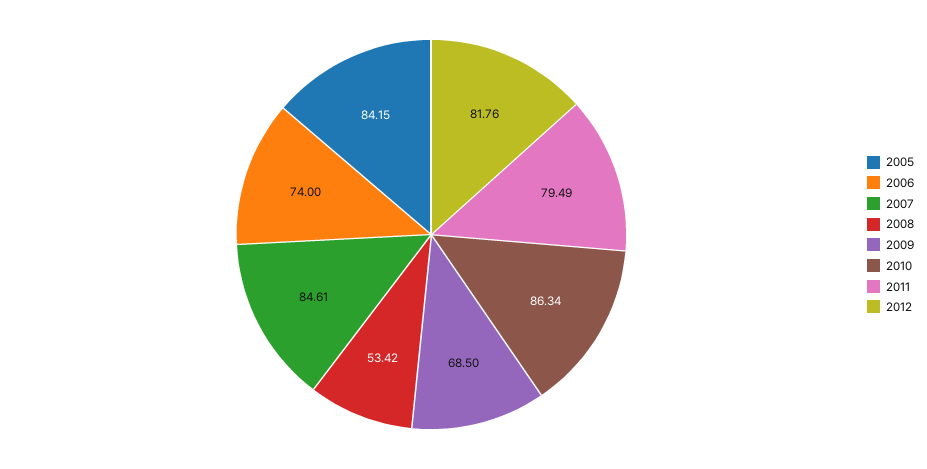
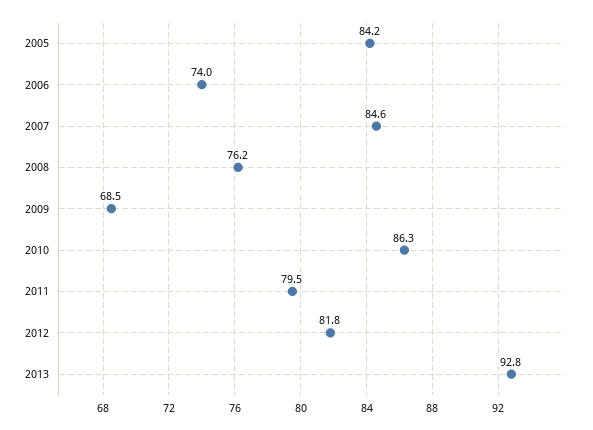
2008: 53.42 -> 76.2
2013: none -> 92.8

